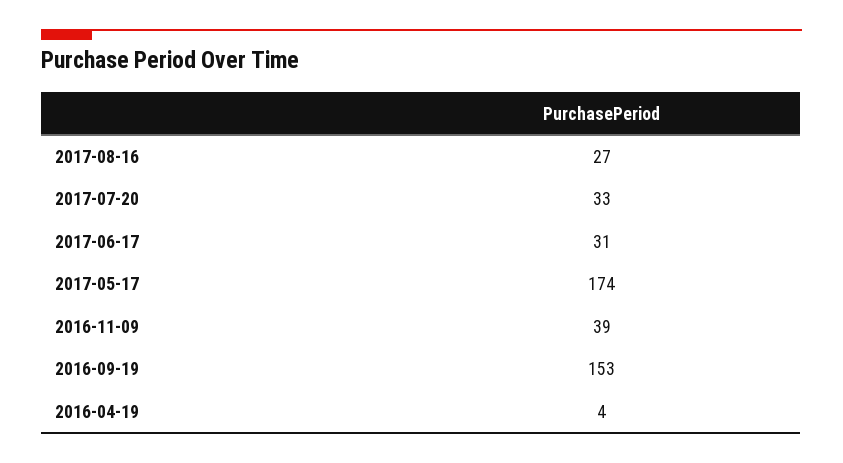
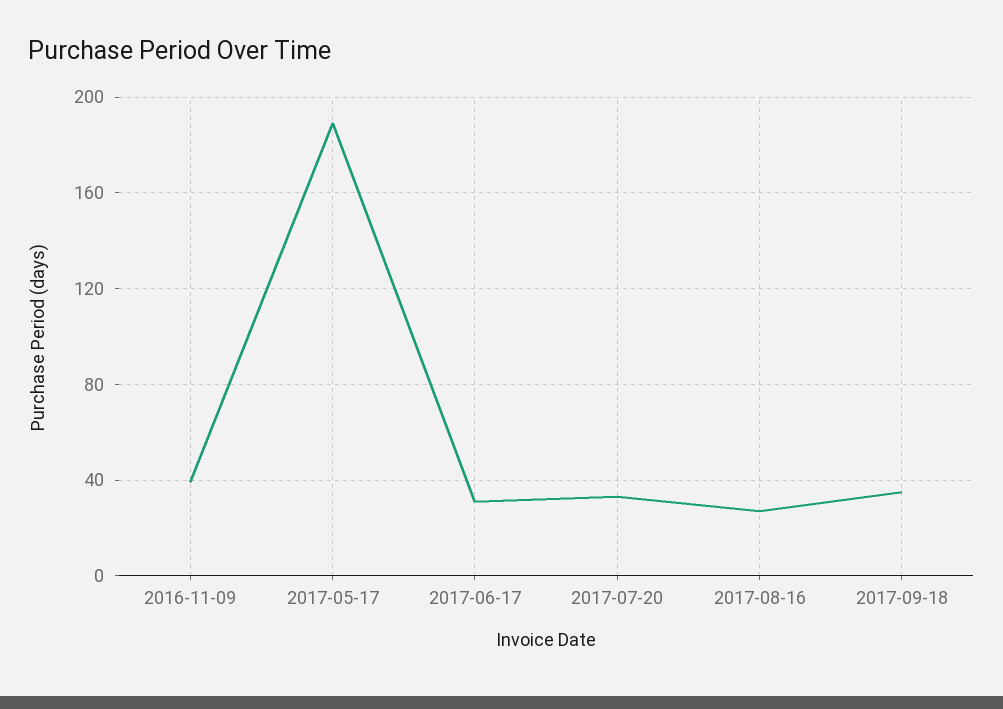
2017-05-17: 174 -> 190
2016-09-19: 153 -> none
2016-04-19: 4 -> none
2017-09-18: none -> 35

